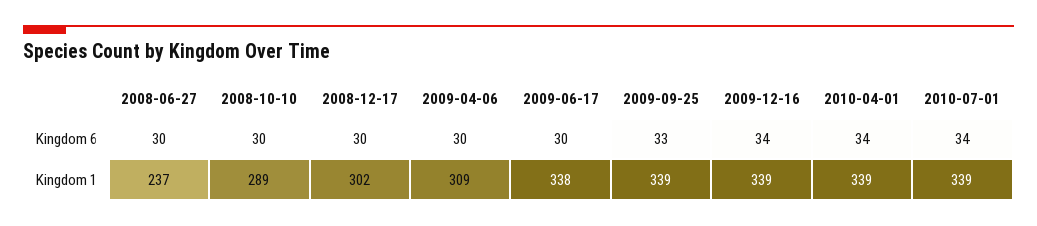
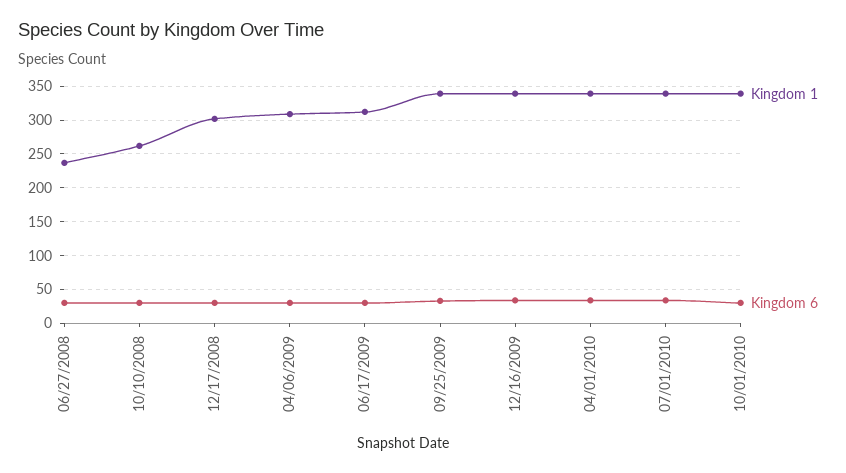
Kingdom 1, 2008-10-10: 289 -> 260
Kingdom 1, 2009-06-17: 338 -> 310
Kingdom 1, 10/01/2010: none -> 340
Kingdom 6, 10/01/2010: none -> 30

